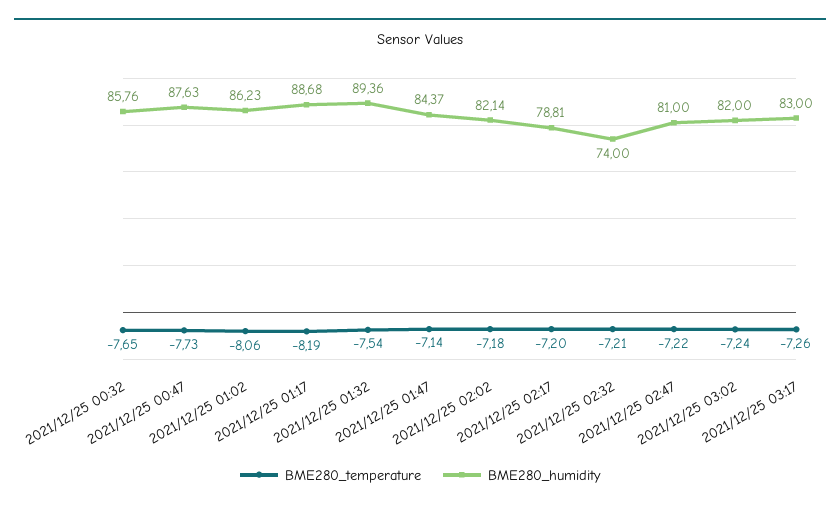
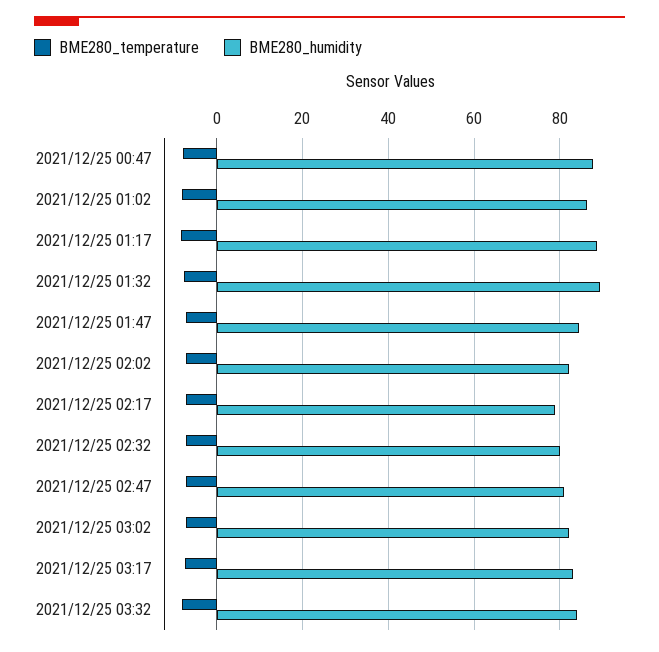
BME280_temperature, 2021/12/25 00:32: -7.65 -> none
BME280_humidity, 2021/12/25 00:32: 85.76 -> none
BME280_humidity, 2021/12/25 02:32: 74 -> 80
BME280_temperature, 2021/12/25 03:32: none -> -8
BME280_humidity, 2021/12/25 03:32: none -> 84

